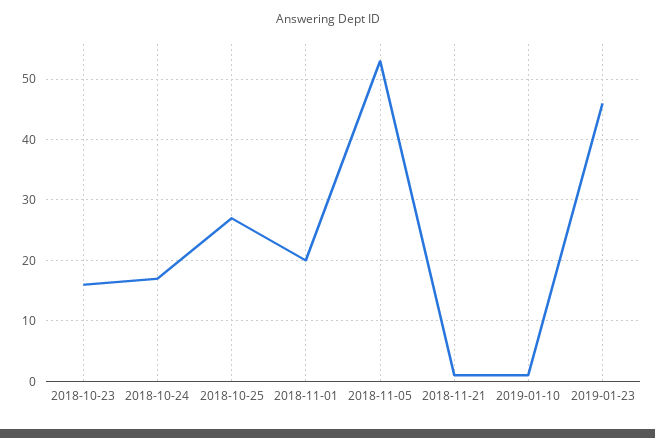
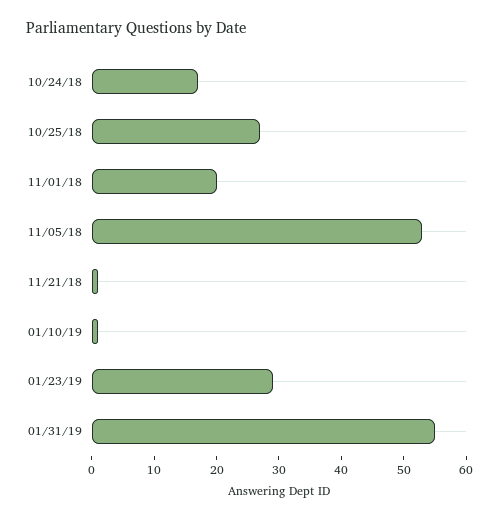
2018-10-23: 16 -> none
2019-01-23: 46 -> 30
01/31/19: none -> 55

